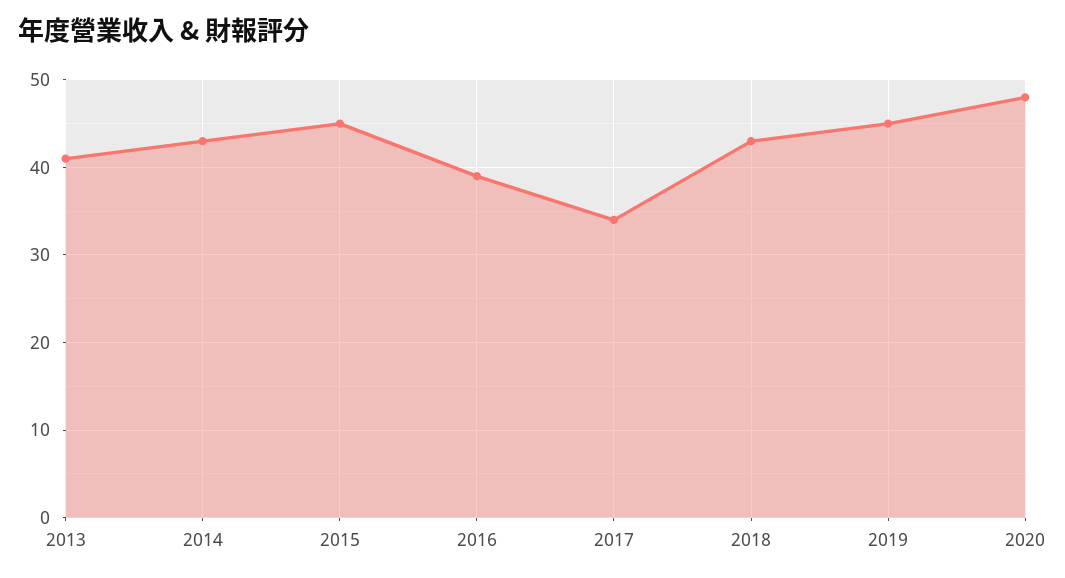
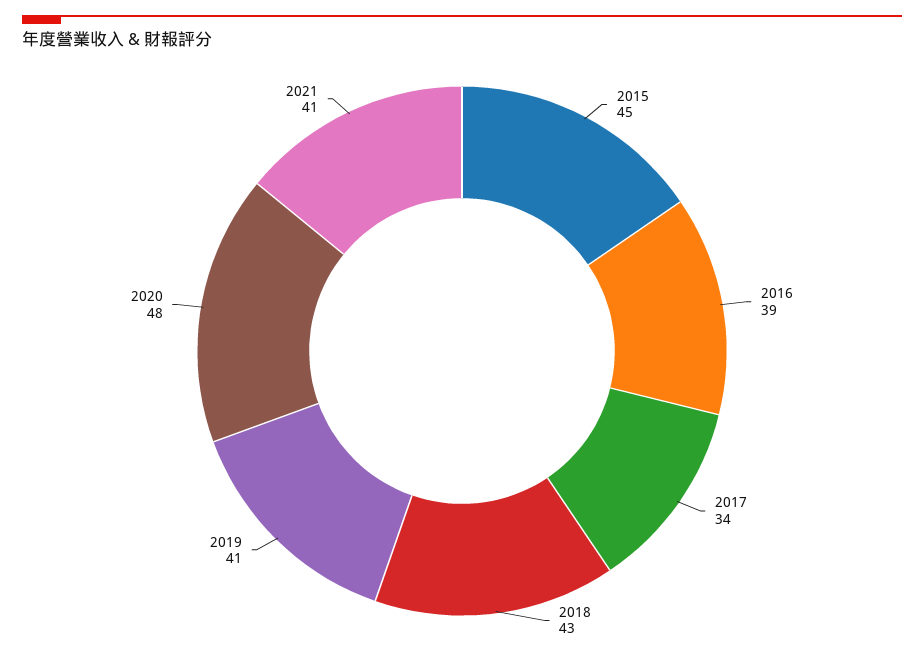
2013: 41 -> none
2014: 43 -> none
2019: 45 -> 41
2021: none -> 41

